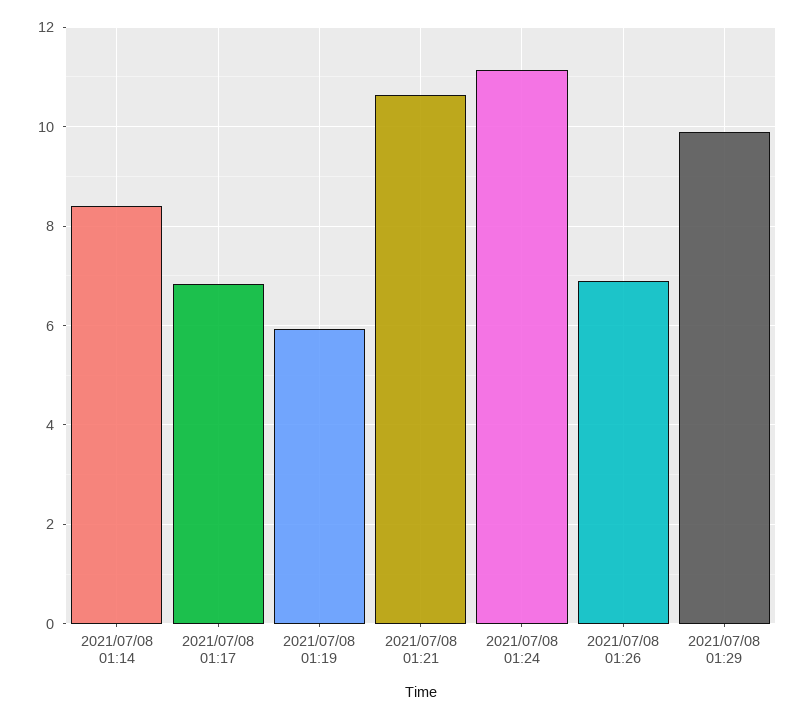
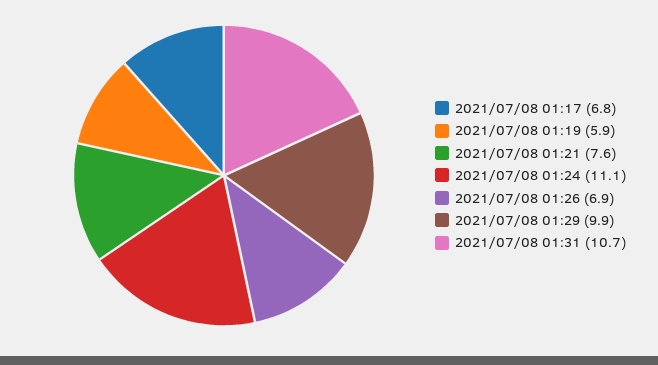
2021/07/08 01:14: 8.4 -> none
2021/07/08 01:21: 10.6 -> 7.6
2021/07/08 01:31: none -> 10.7

